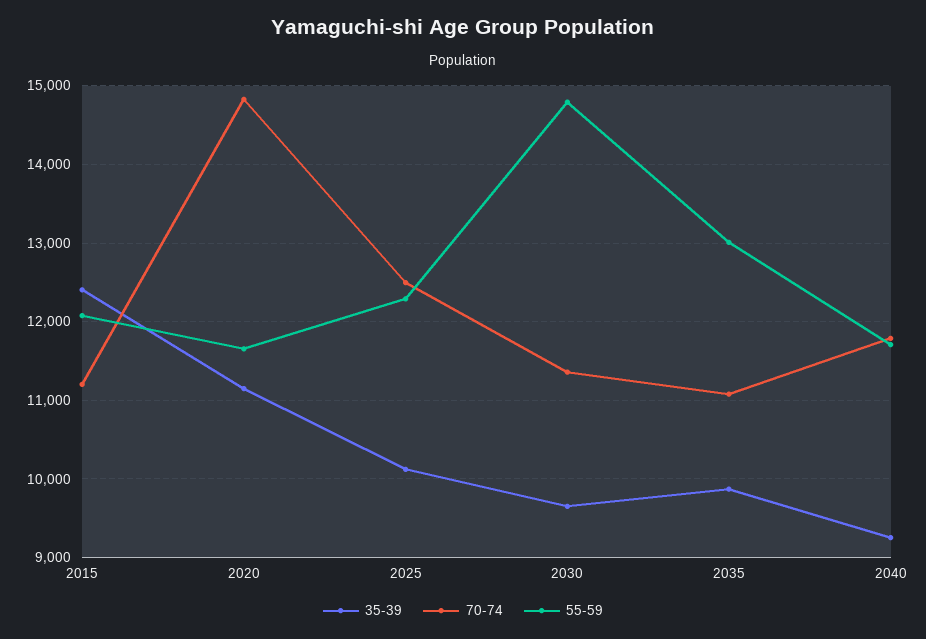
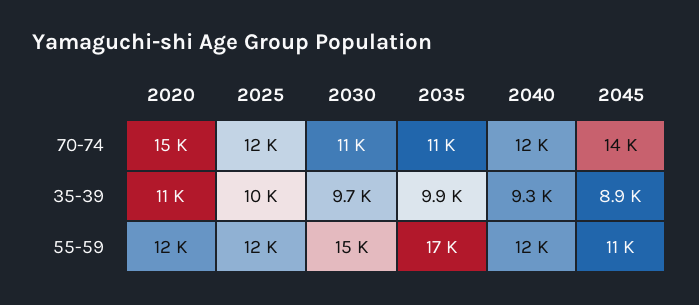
35-39, 2015: 12400 -> none
70-74, 2015: 11200 -> none
55-59, 2015: 12100 -> none
55-59, 2035: 13000 -> 17000
70-74, 2045: none -> 14000
35-39, 2045: none -> 8900
55-59, 2045: none -> 11000

